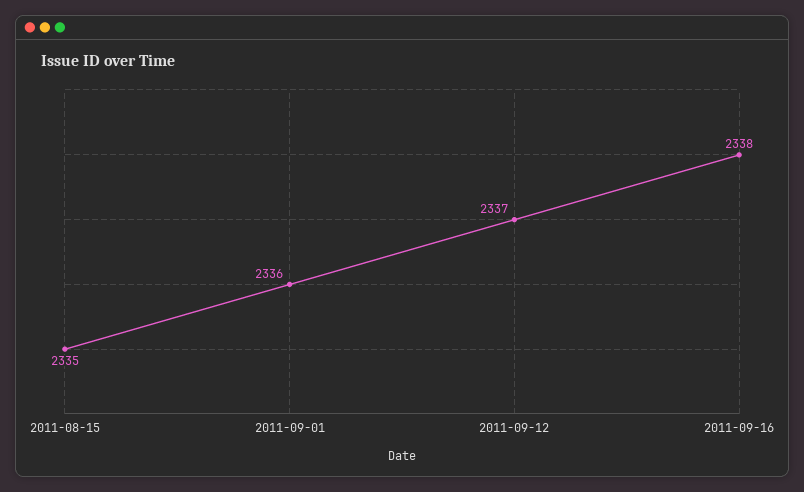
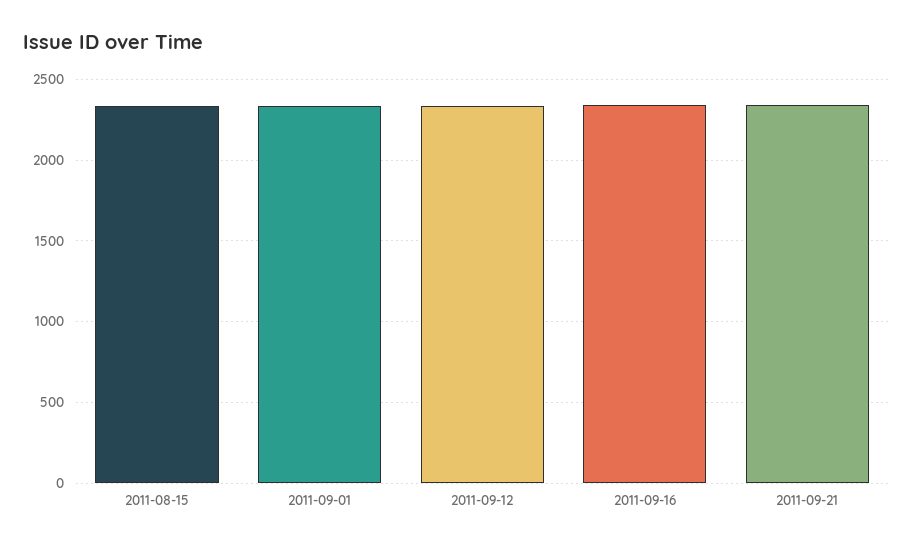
2011-09-21: none -> 2350

